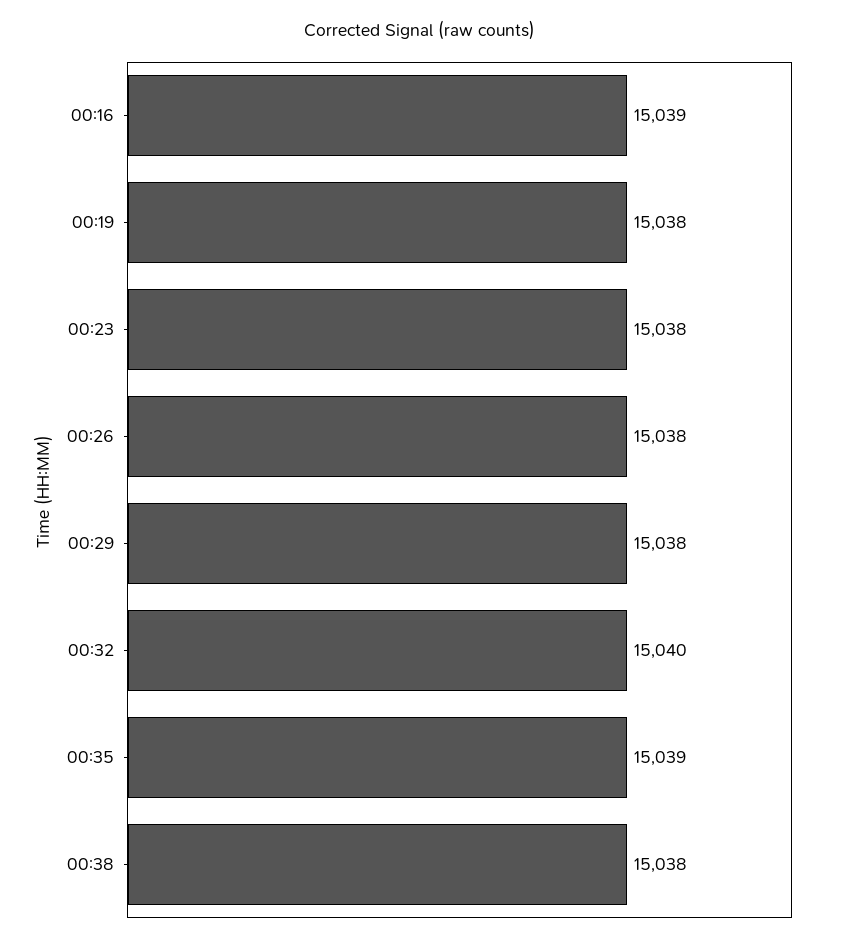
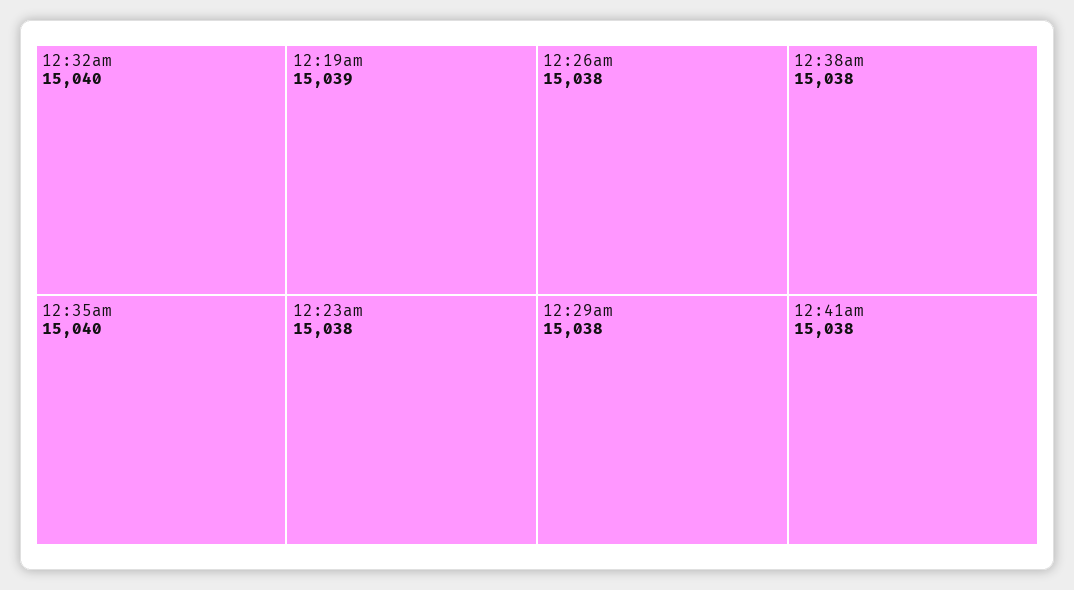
00:16: 15039 -> none
00:19: 15038 -> 15039
00:35: 15039 -> 15040
12:41am: none -> 15038

